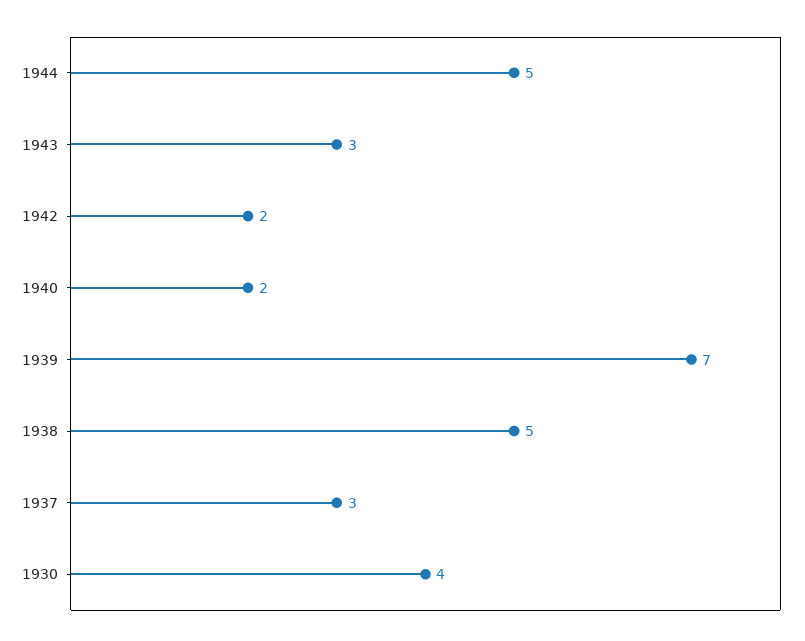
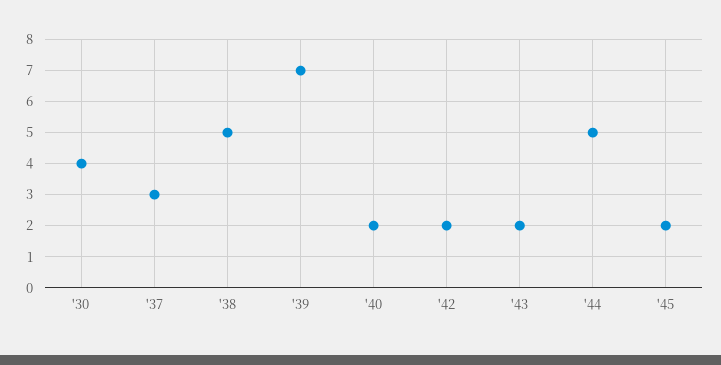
1943: 3 -> 2
'45: none -> 2

